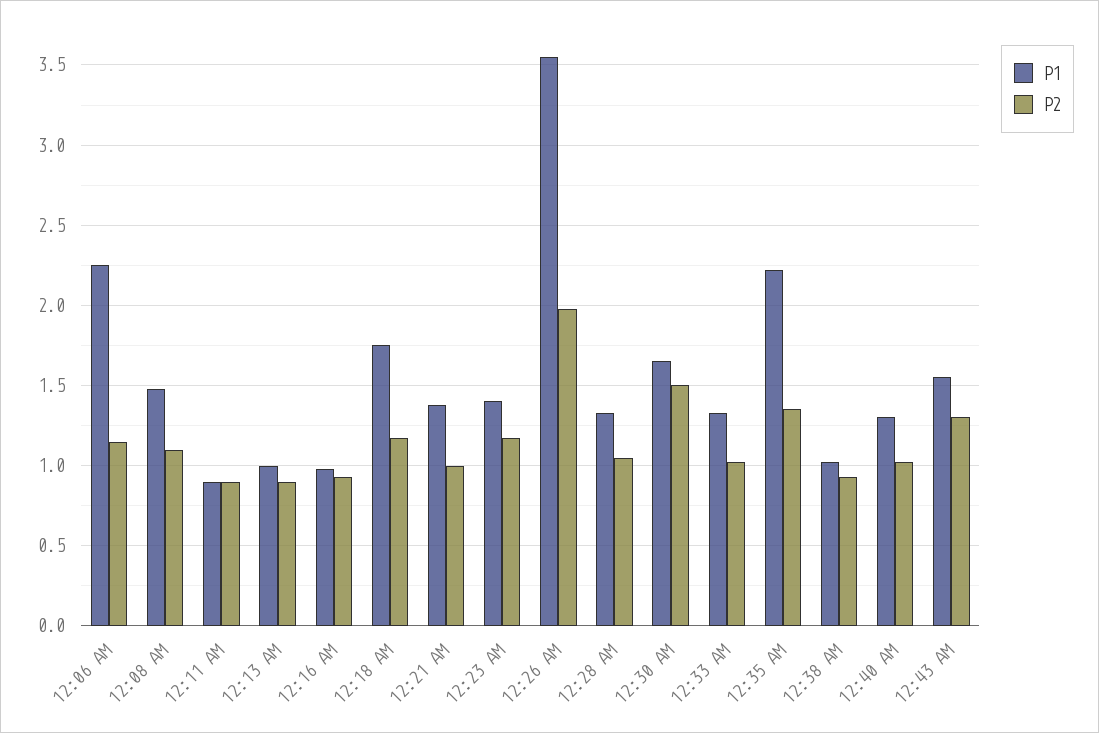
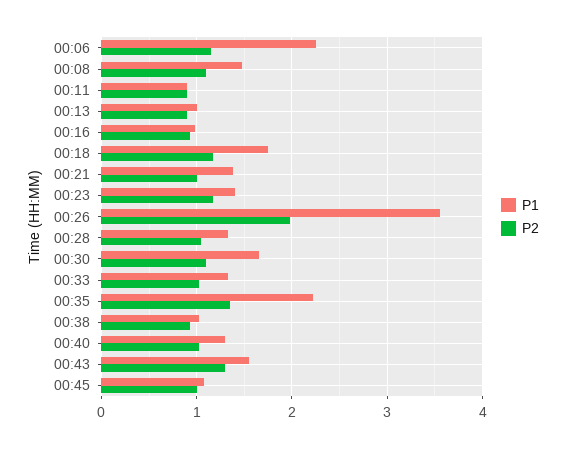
P2, 12:30 AM: 1.5 -> 1.1
P1, 00:45: none -> 1.1
P2, 00:45: none -> 1

